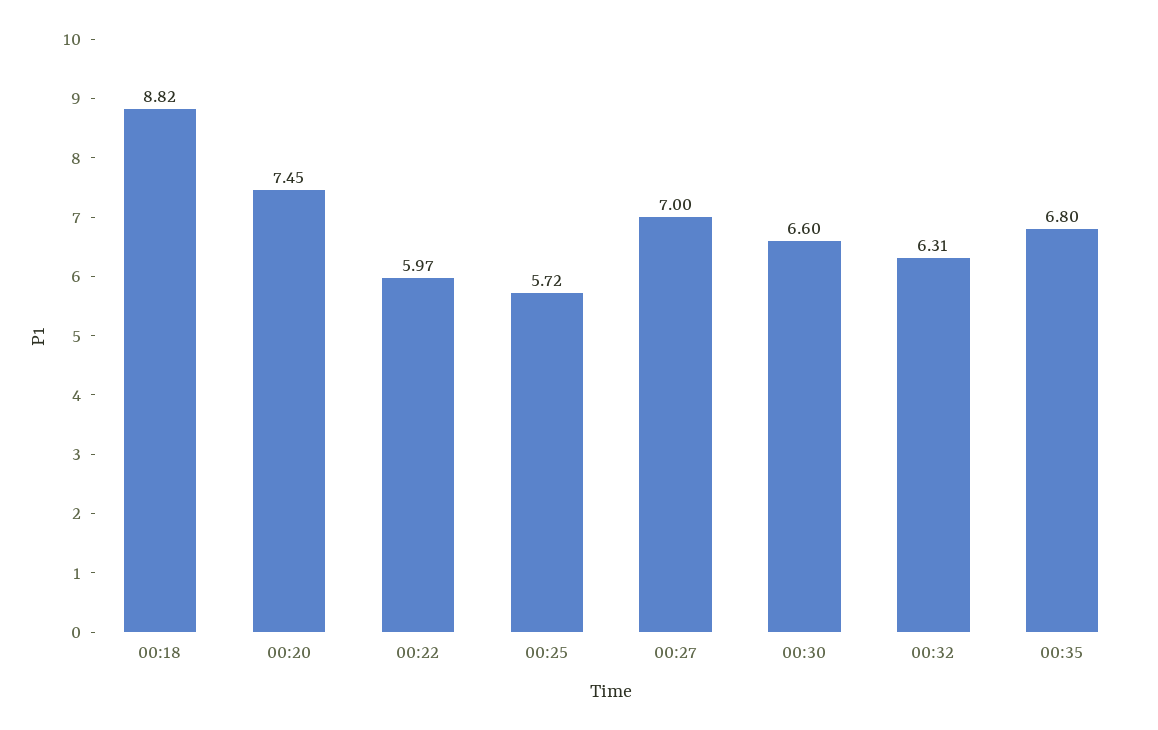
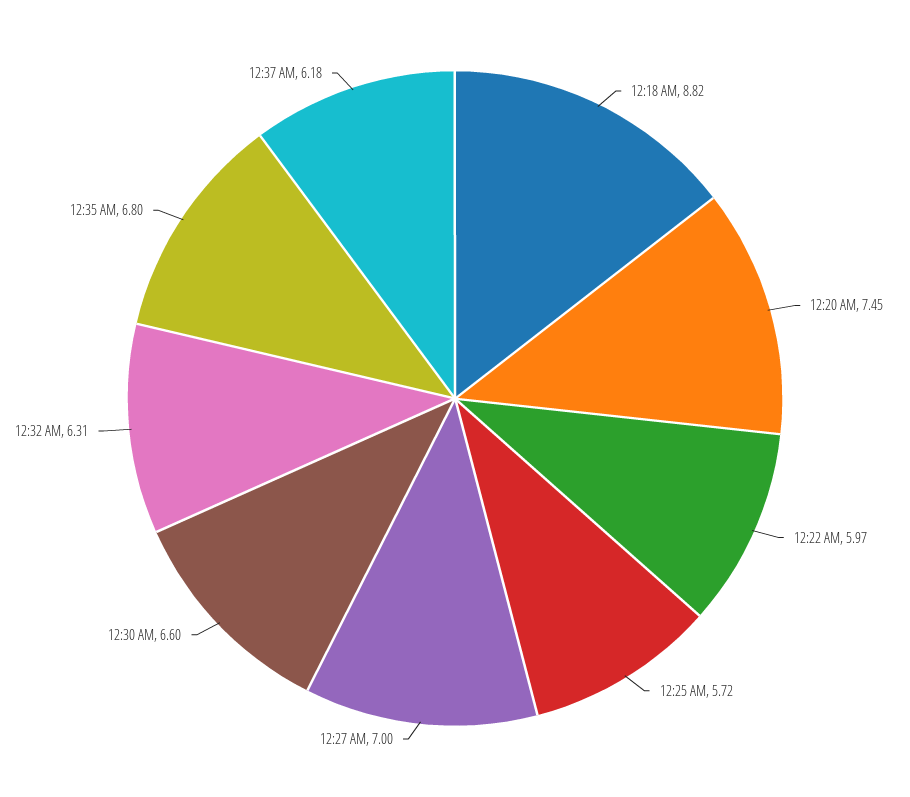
12:37 AM: none -> 6.18

